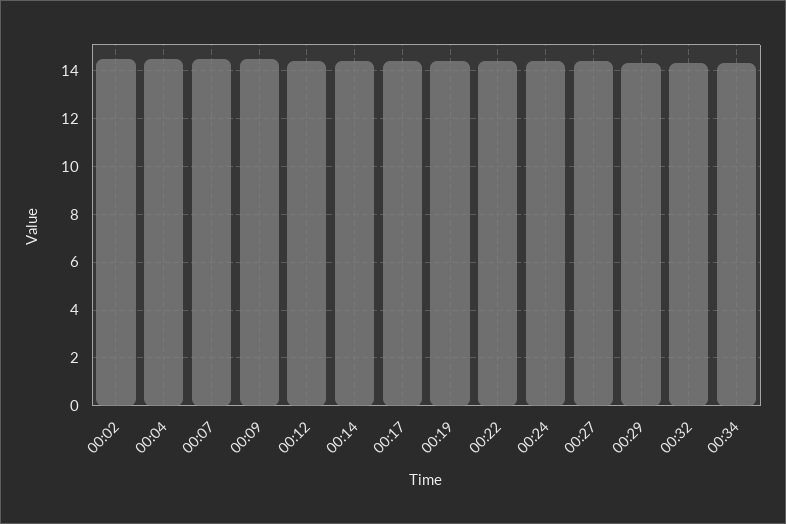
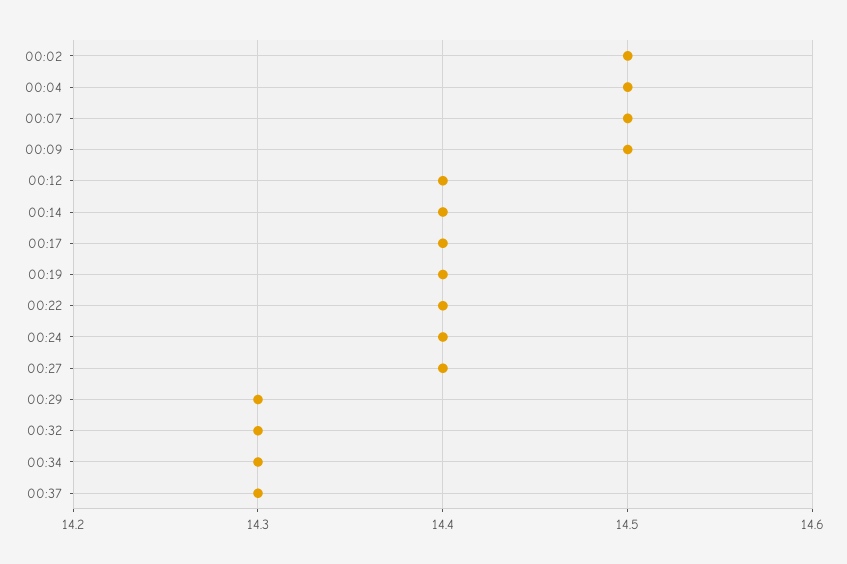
00:37: none -> 14.3

